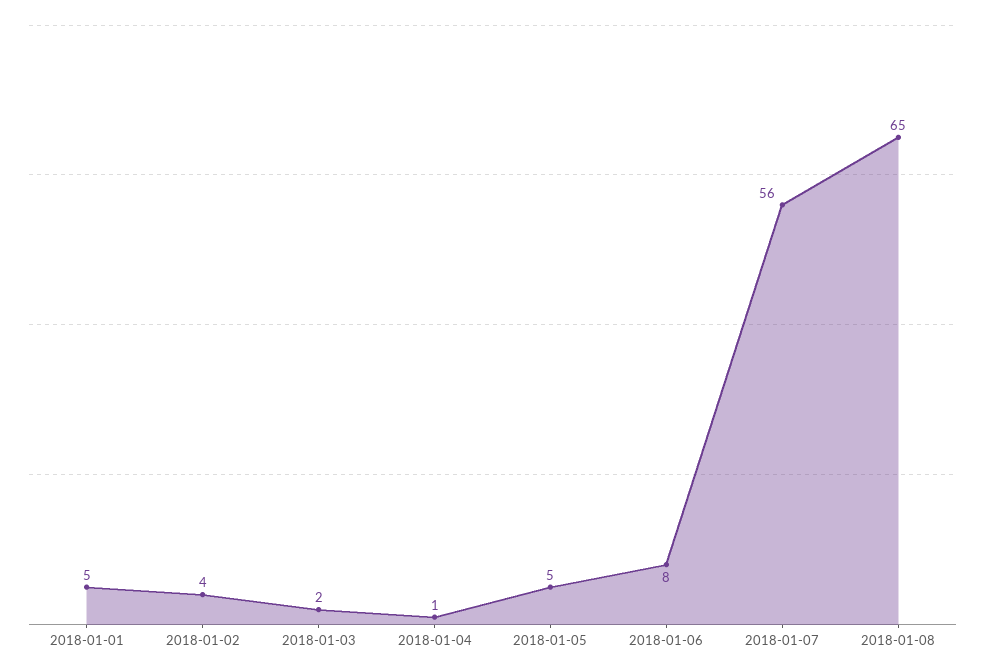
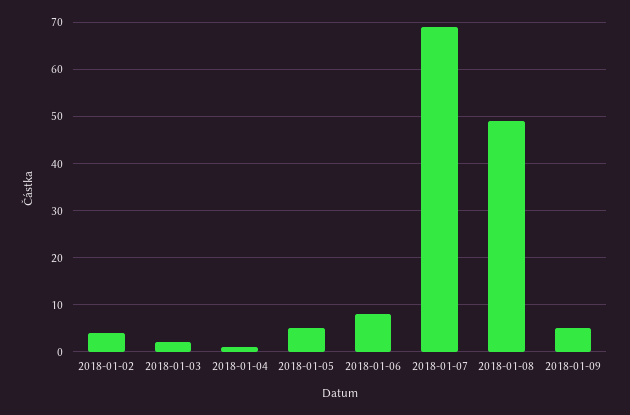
2018-01-01: 5 -> none
2018-01-07: 56 -> 70
2018-01-08: 65 -> 50
2018-01-09: none -> 5

